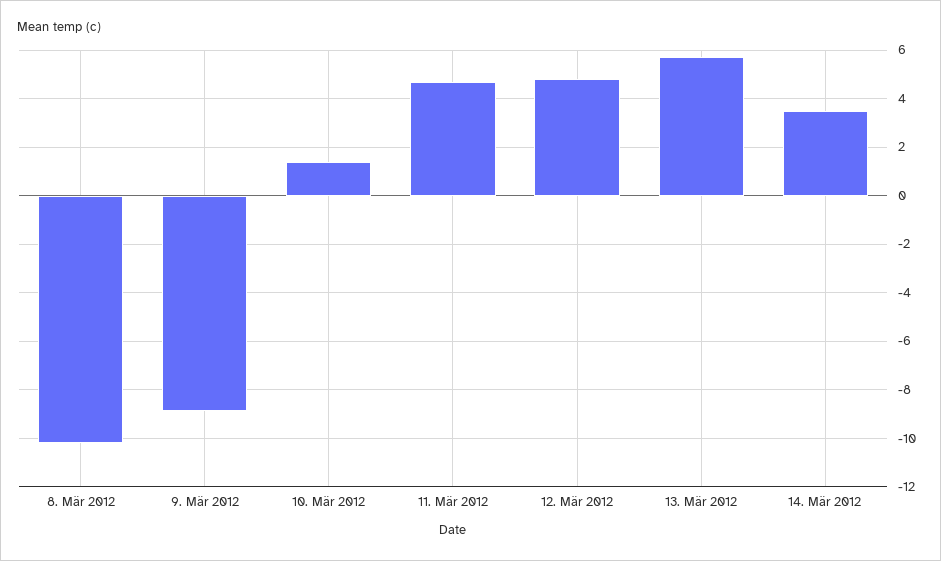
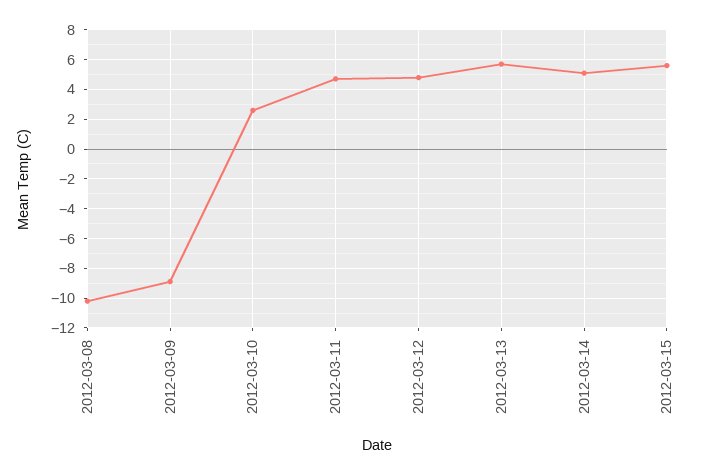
10. Mär 2012: 1.5 -> 2.5
14. Mär 2012: 3.5 -> 5
2012-03-15: none -> 5.5

